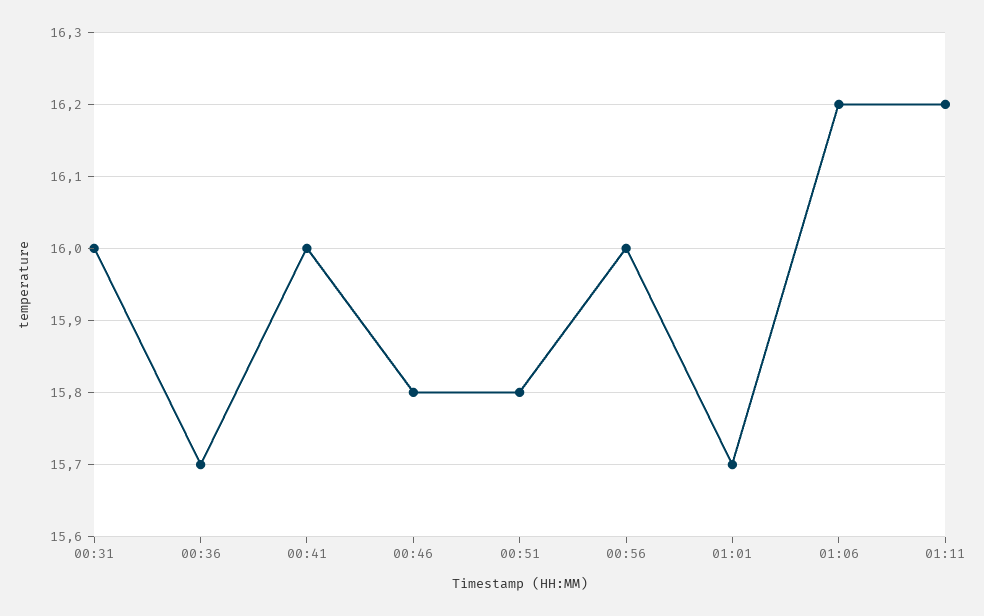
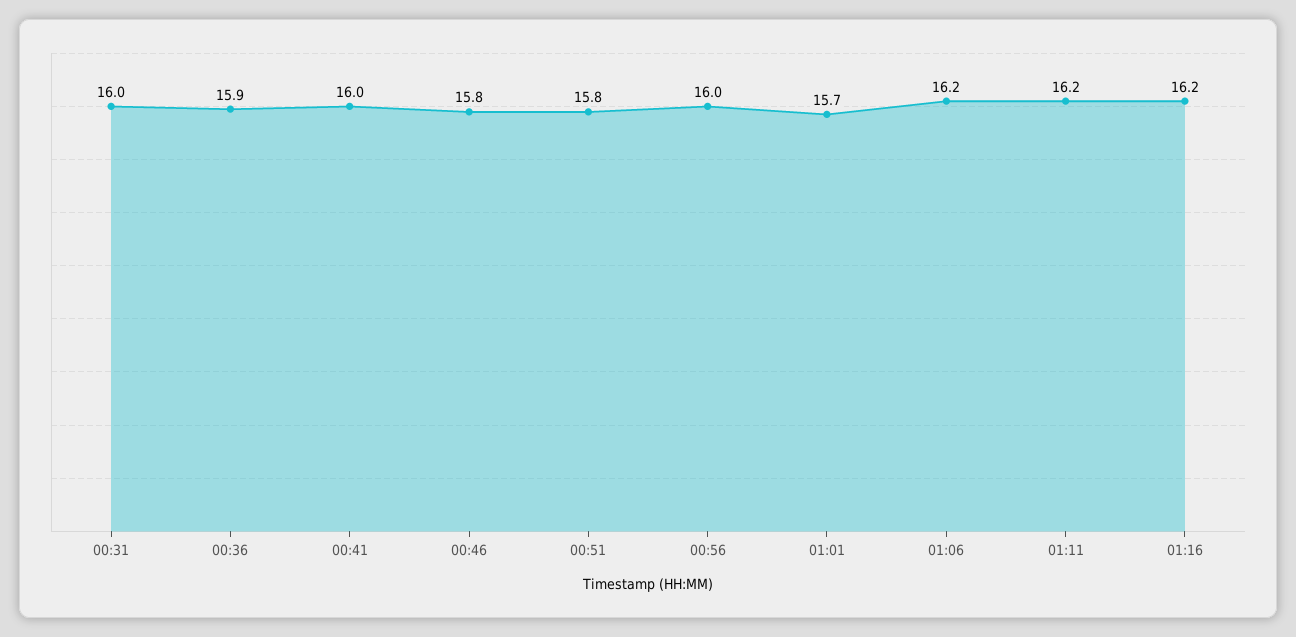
00:36: 15.7 -> 15.9
01:16: none -> 16.2

